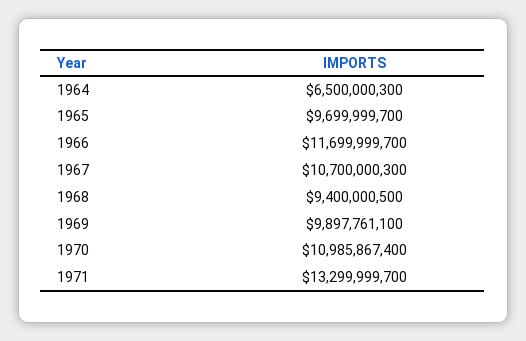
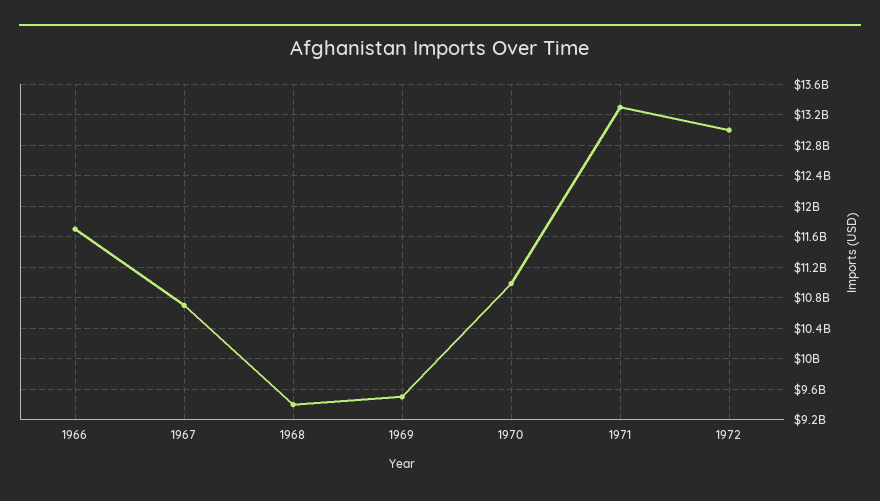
1964: 6500000300 -> none
1965: 9699999700 -> none
1969: 9897761100 -> 9500000000
1972: none -> 13000000000

